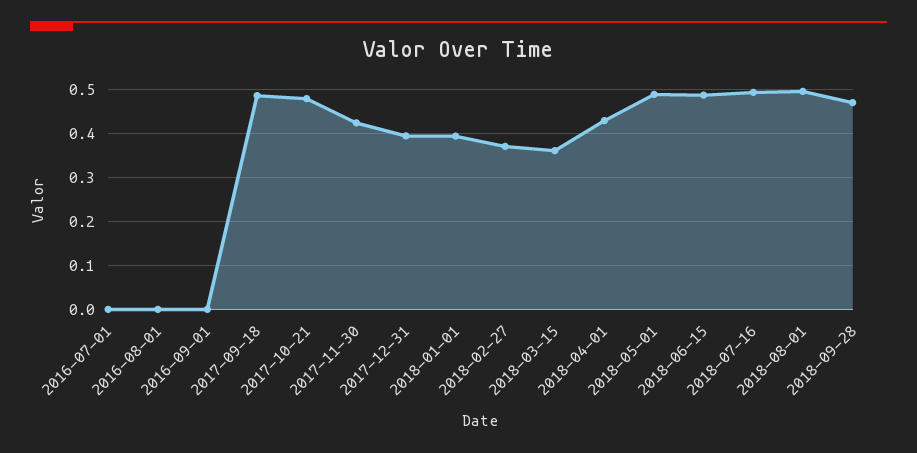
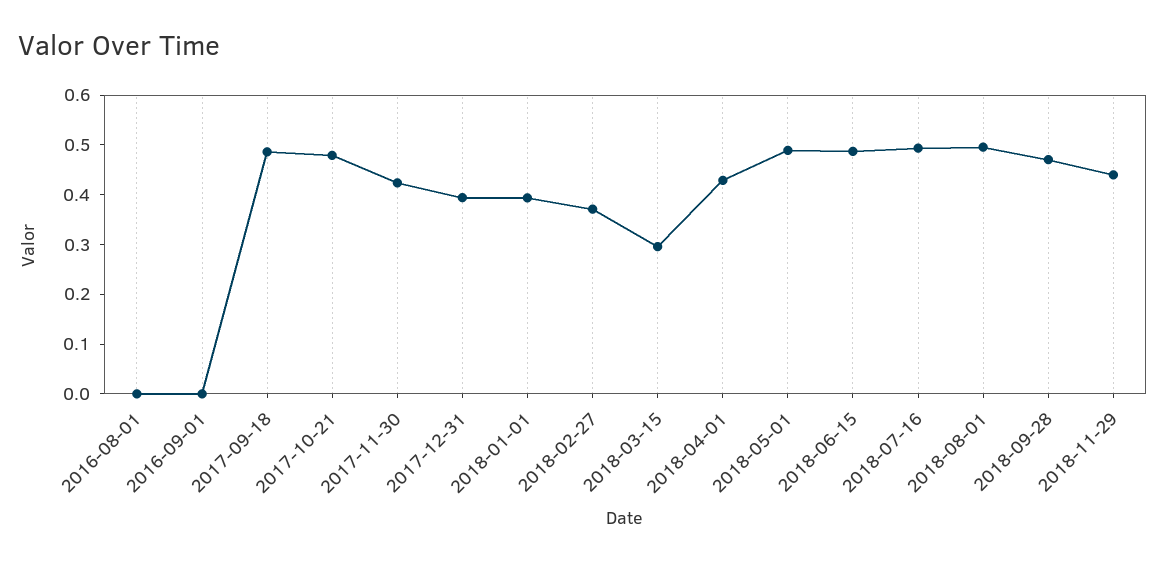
2016-07-01: 0 -> none
2018-03-15: 0.36 -> 0.3
2018-11-29: none -> 0.44

